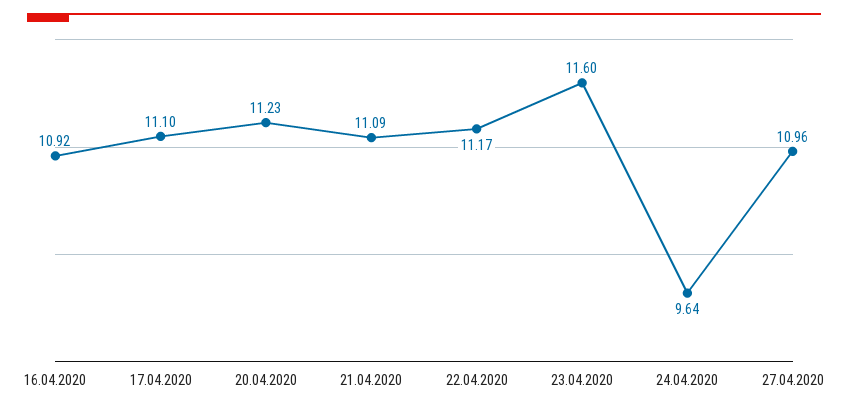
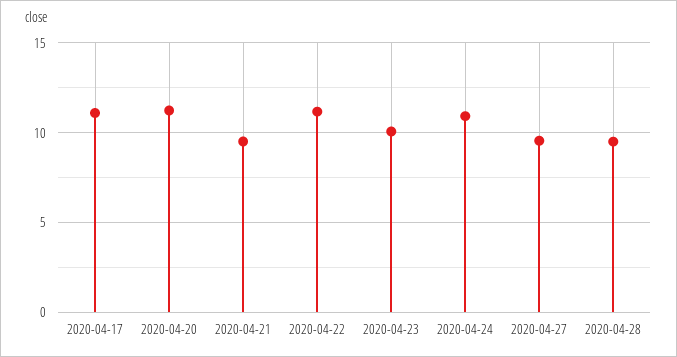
16.04.2020: 10.92 -> none
21.04.2020: 11.09 -> 9.5
23.04.2020: 11.6 -> 10
24.04.2020: 9.64 -> 11
27.04.2020: 10.96 -> 9.5
2020-04-28: none -> 9.5

